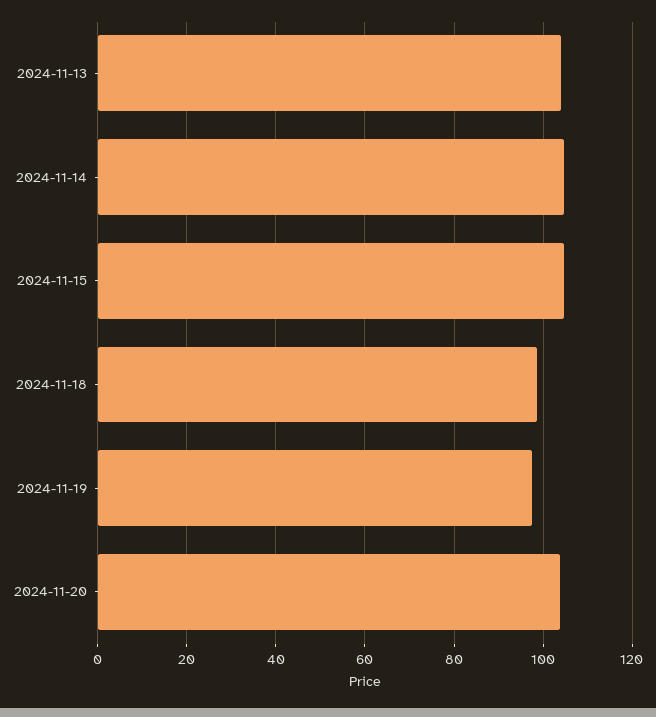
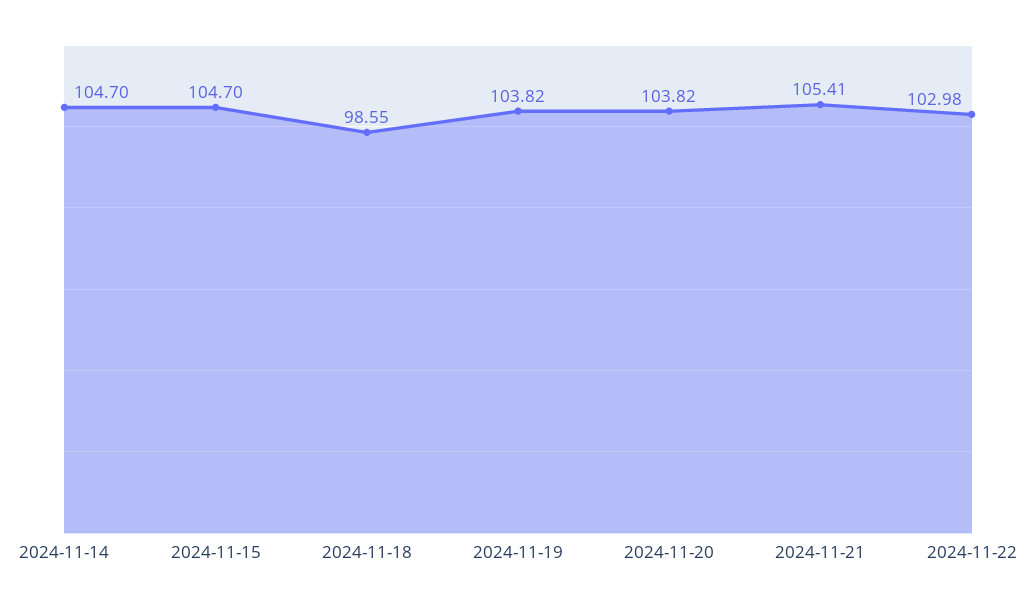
2024-11-13: 104 -> none
2024-11-19: 98 -> 103.82
2024-11-21: none -> 105.41
2024-11-22: none -> 102.98

